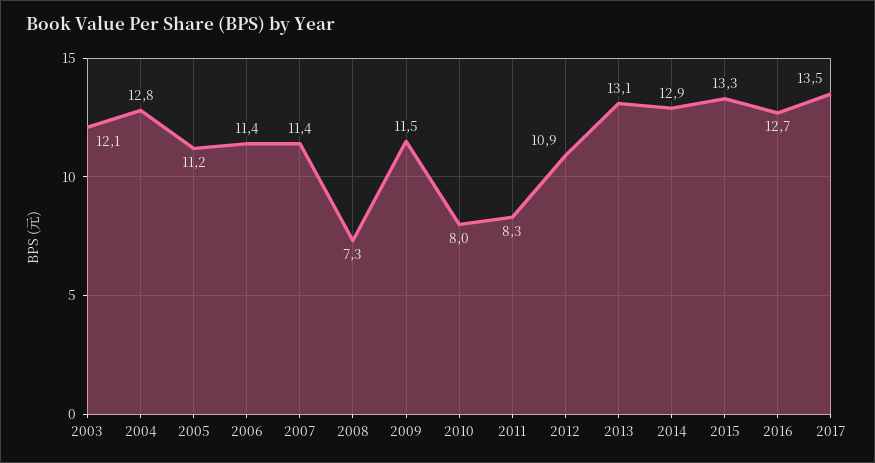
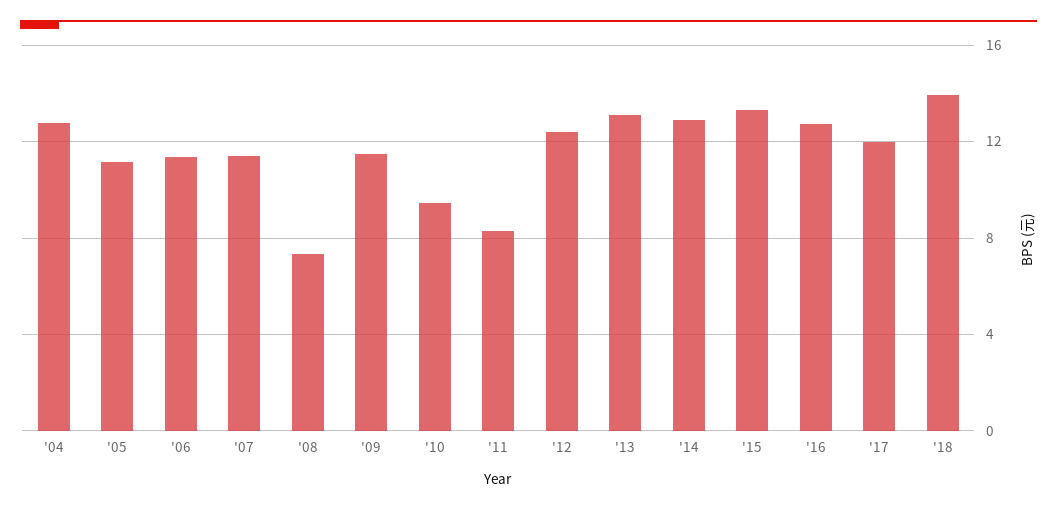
2003: 12.1 -> none
2010: 8 -> 9.5
2012: 10.9 -> 12.5
2017: 13.5 -> 12
'18: none -> 14

